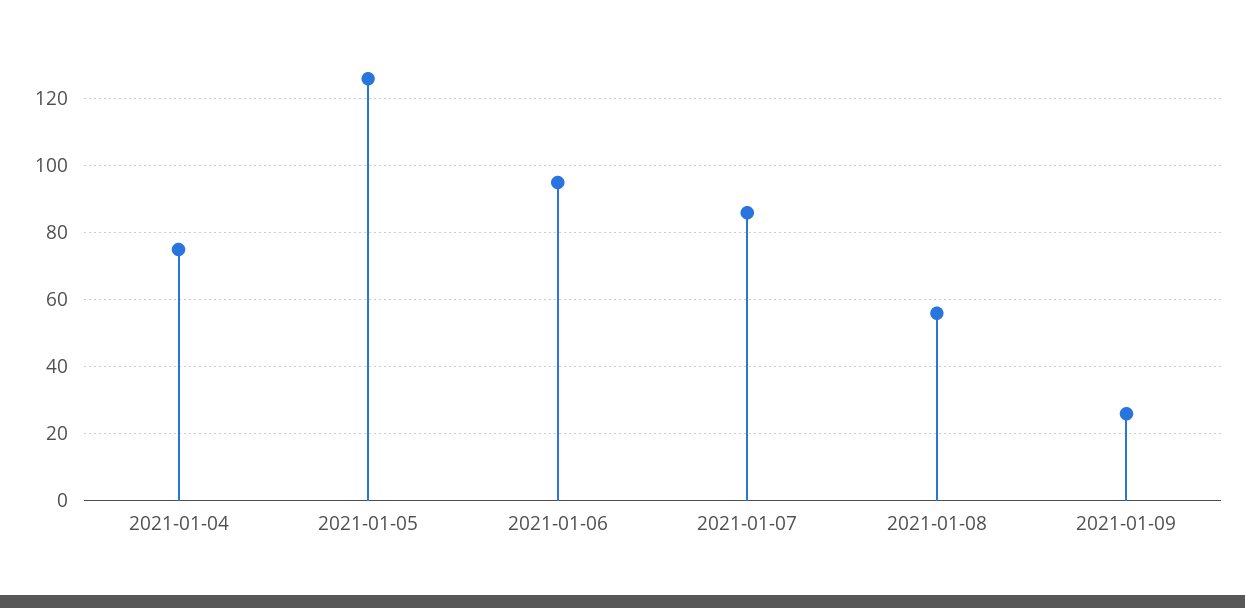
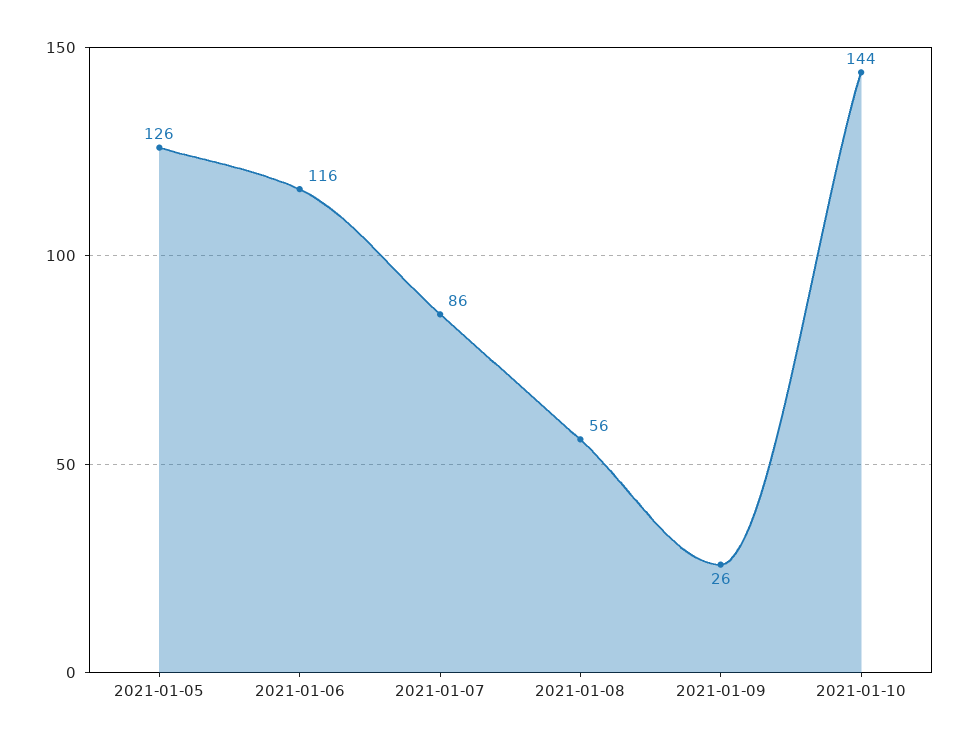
2021-01-04: 75 -> none
2021-01-06: 95 -> 116
2021-01-10: none -> 144

